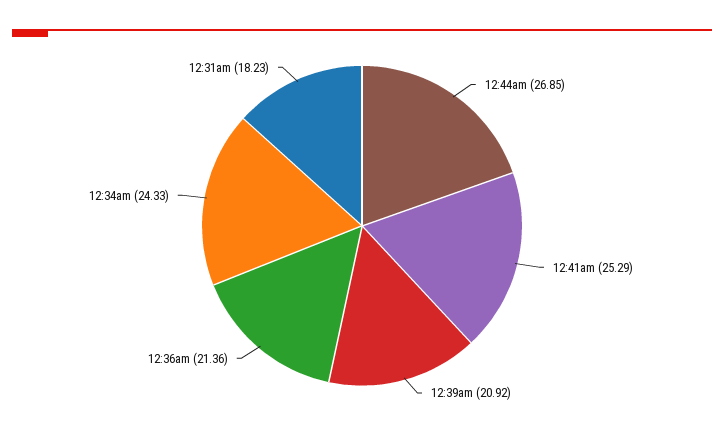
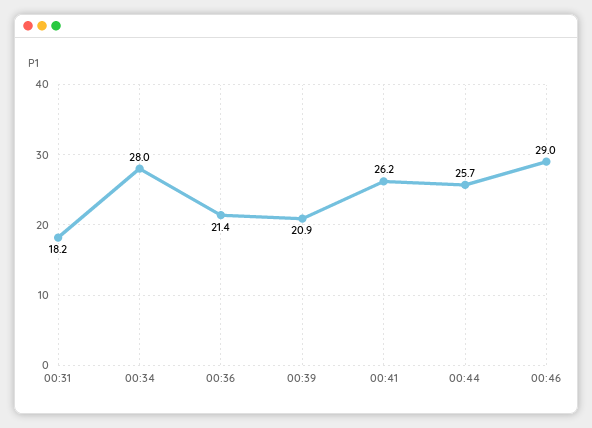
12:44am: 26.85 -> 25.7
12:41am: 25.29 -> 26.2
12:34am: 24.33 -> 28
00:46: none -> 29

